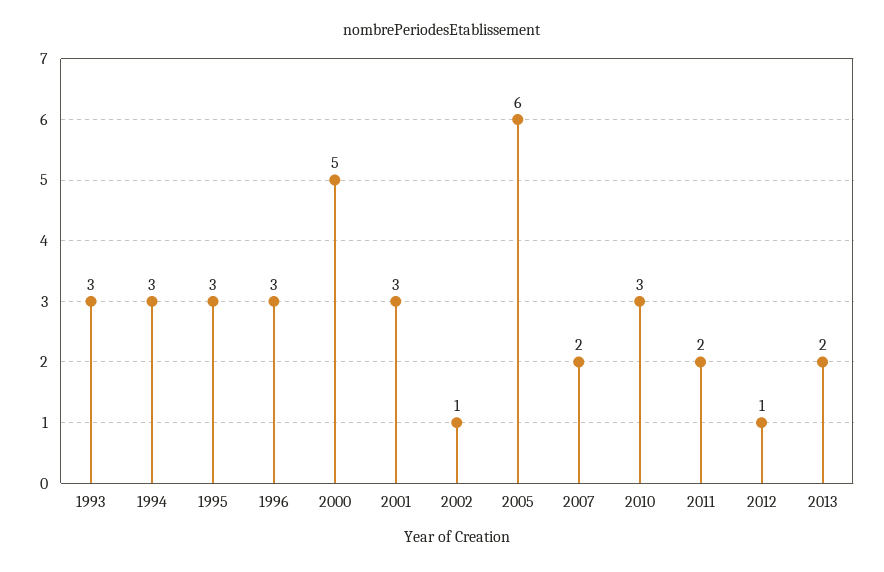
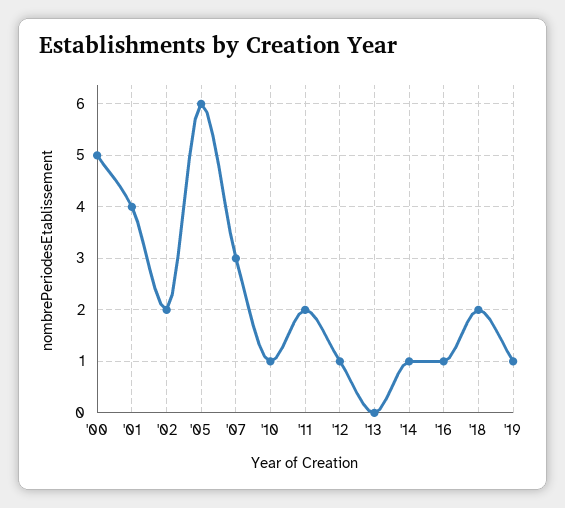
1993: 3 -> none
1994: 3 -> none
1995: 3 -> none
1996: 3 -> none
2001: 3 -> 4
2002: 1 -> 2
2007: 2 -> 3
2010: 3 -> 1
2013: 2 -> 0
'14: none -> 1
'16: none -> 1
'18: none -> 2
'19: none -> 1

